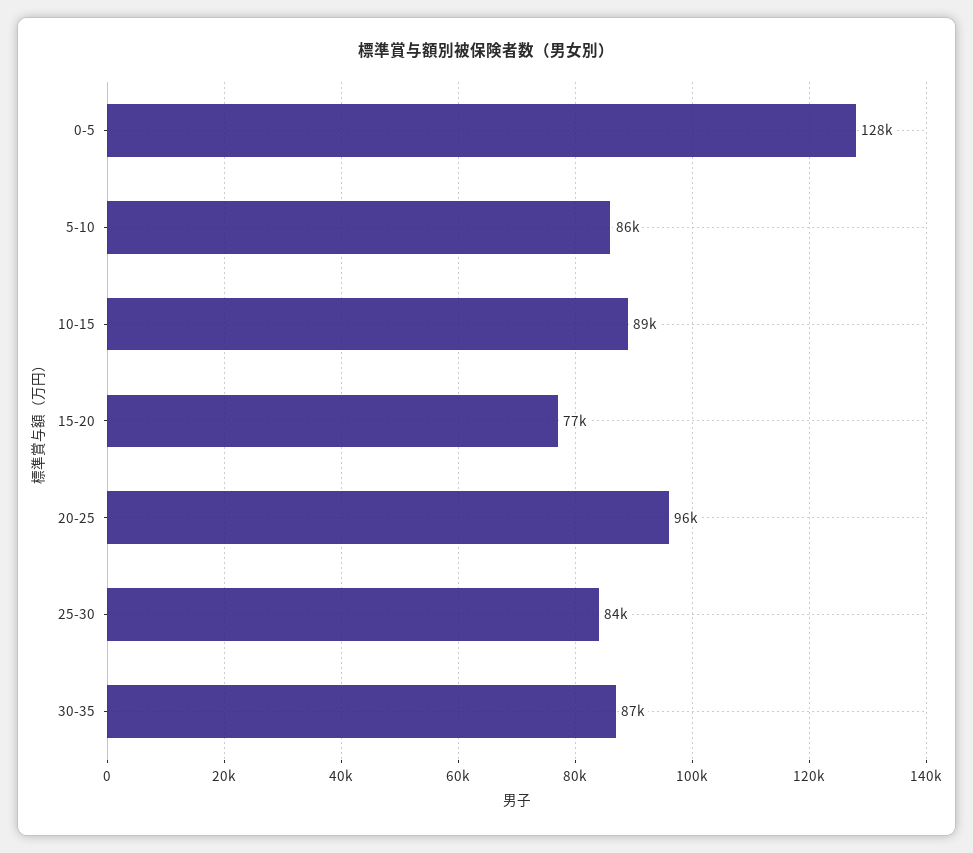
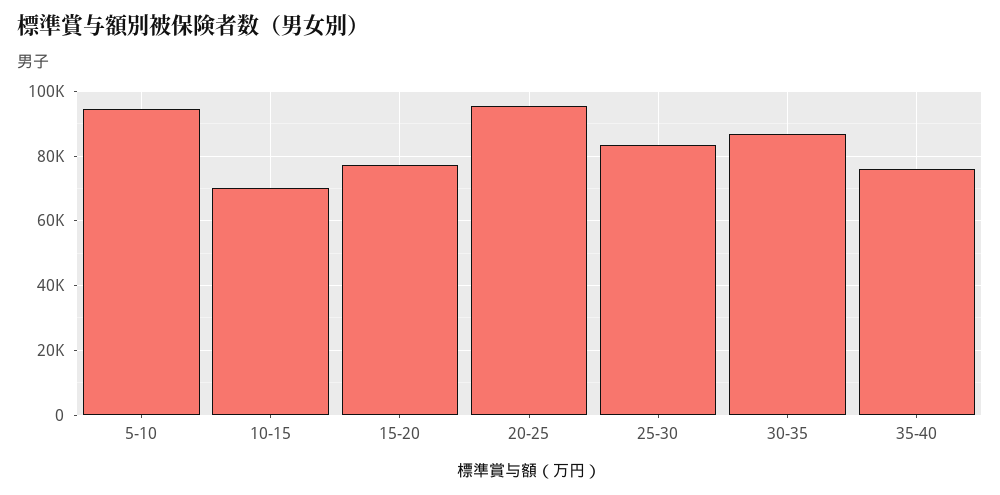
0-5: 128000 -> none
5-10: 86000 -> 94000
10-15: 89000 -> 70000
35-40: none -> 76000

